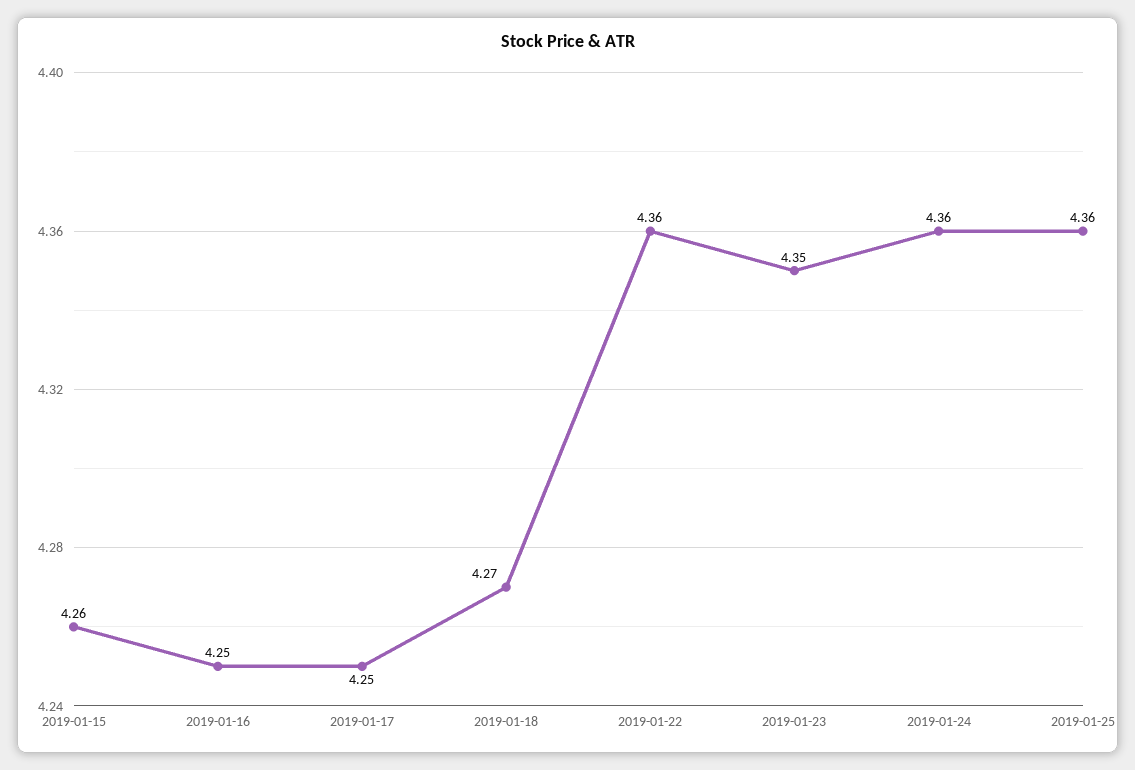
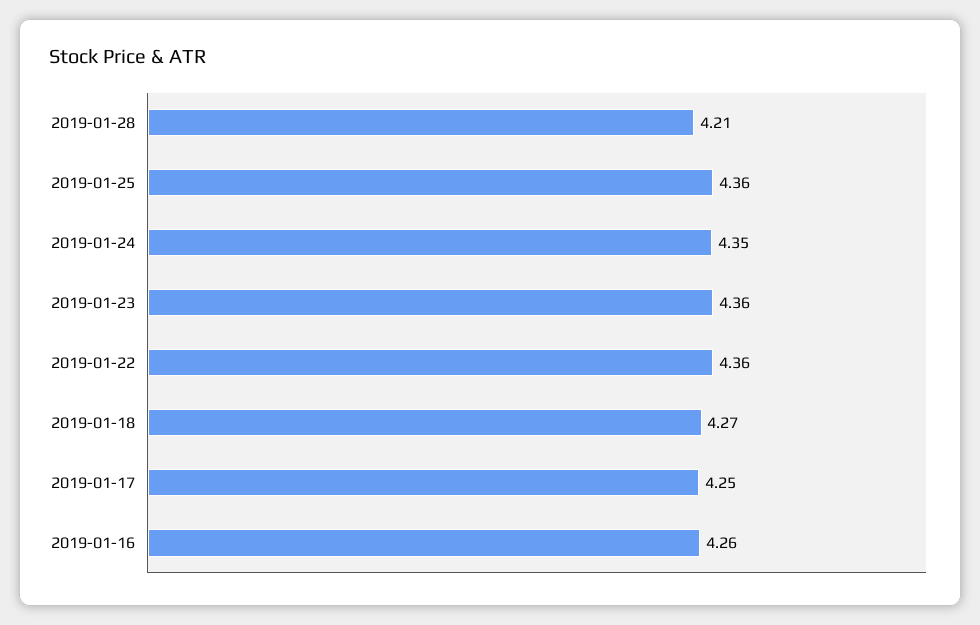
2019-01-15: 4.26 -> none
2019-01-16: 4.25 -> 4.26
2019-01-23: 4.35 -> 4.36
2019-01-24: 4.36 -> 4.35
2019-01-28: none -> 4.21

